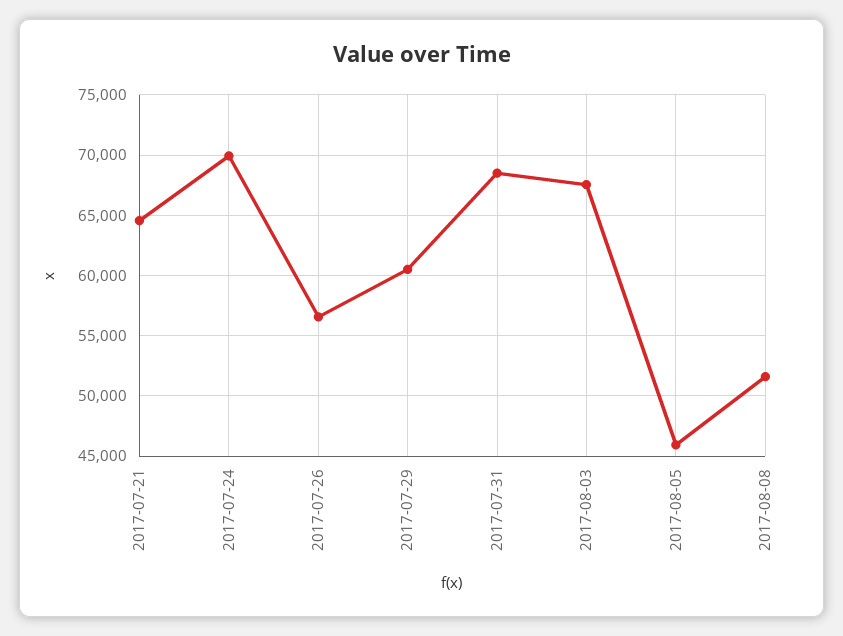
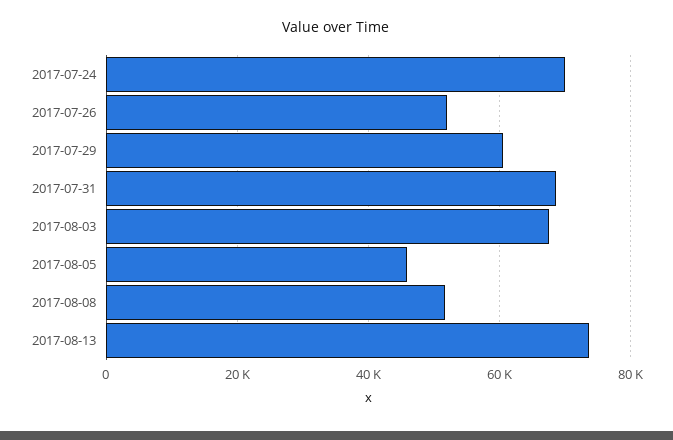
2017-07-21: 64500 -> none
2017-07-26: 56500 -> 52000
2017-08-13: none -> 74000

